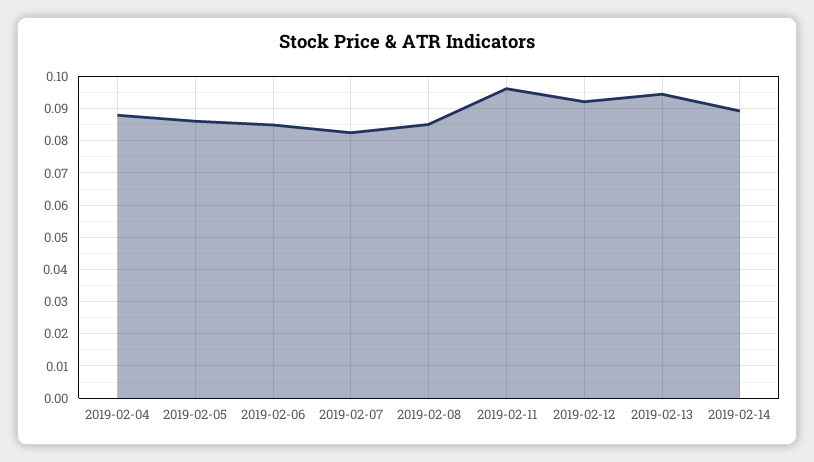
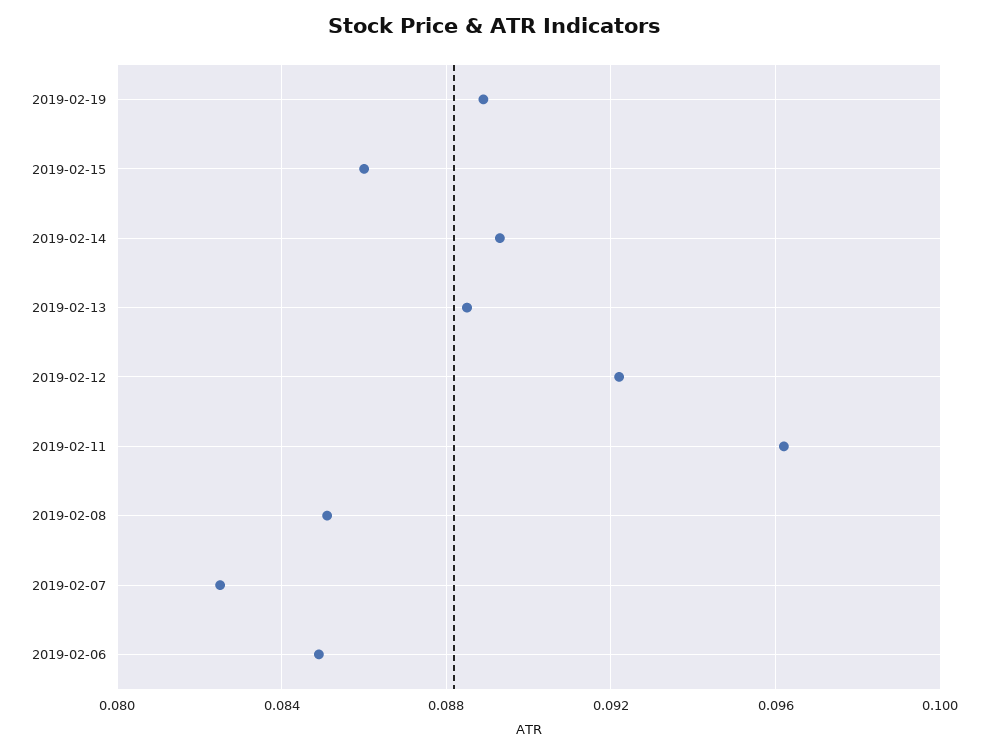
2019-02-04: 0.088 -> none
2019-02-05: 0.086 -> none
2019-02-13: 0.094 -> 0.0885
2019-02-19: none -> 0.089
2019-02-15: none -> 0.086

